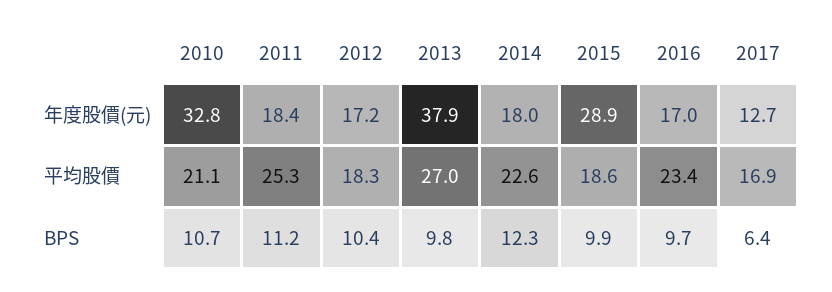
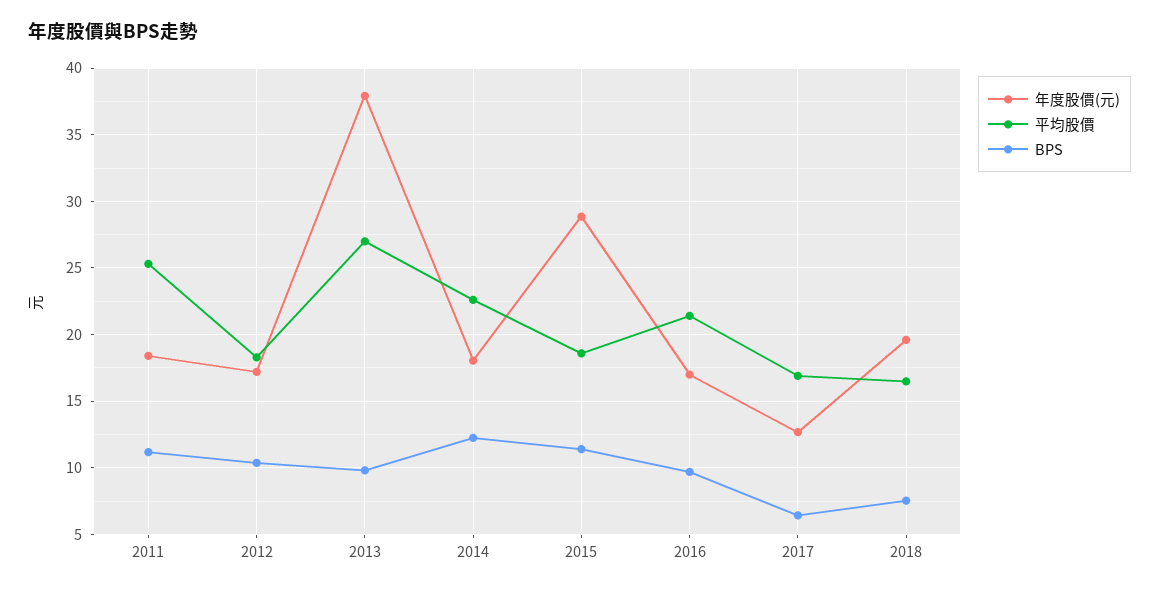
年度股價(元), 2010: 32.8 -> none
平均股價, 2010: 21.1 -> none
平均股價, 2016: 23.4 -> 21.5
BPS, 2010: 10.7 -> none
BPS, 2015: 9.9 -> 11.5
年度股價(元), 2018: none -> 19.5
平均股價, 2018: none -> 16.5
BPS, 2018: none -> 7.5

